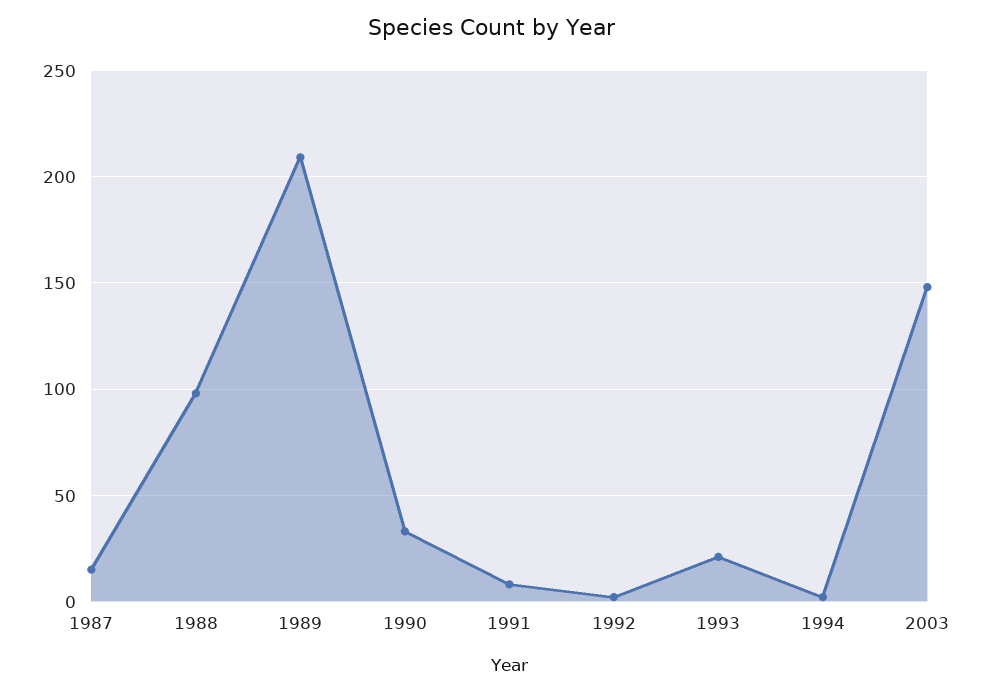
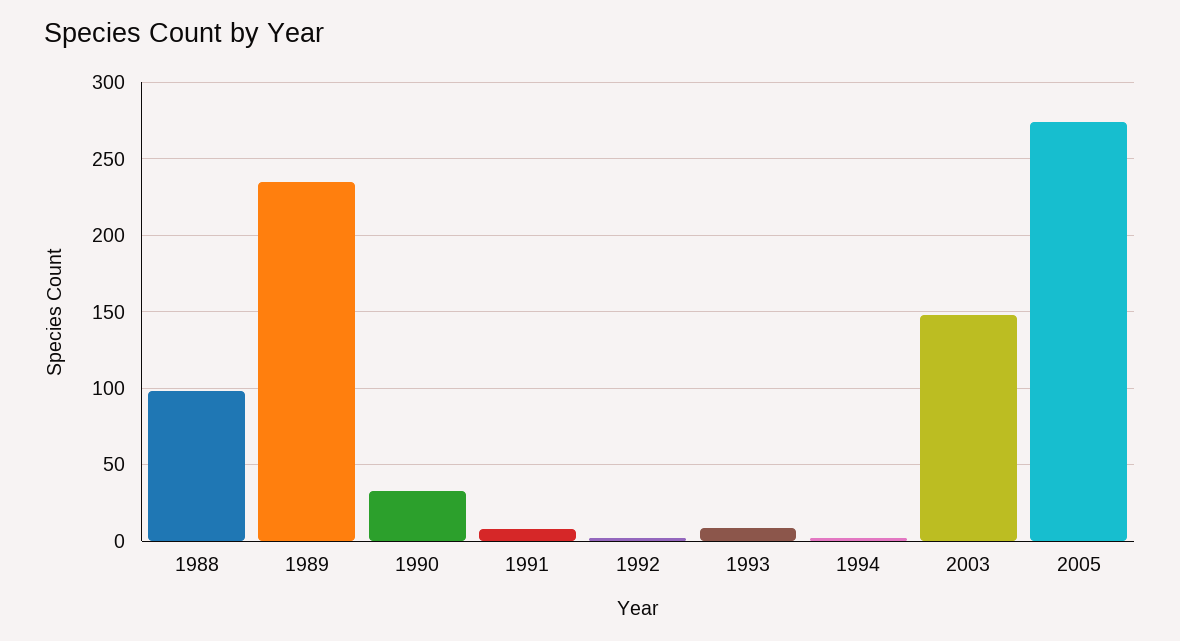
1987: 15 -> none
1989: 210 -> 235
1993: 20 -> 10
2005: none -> 275

